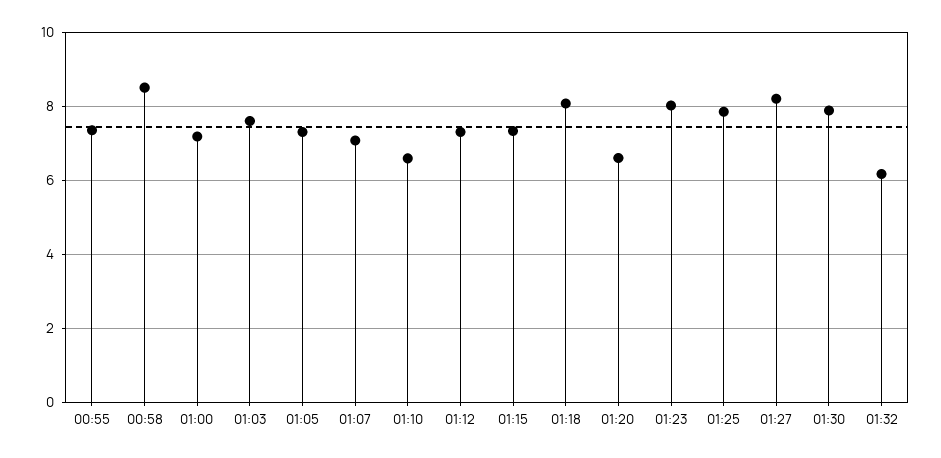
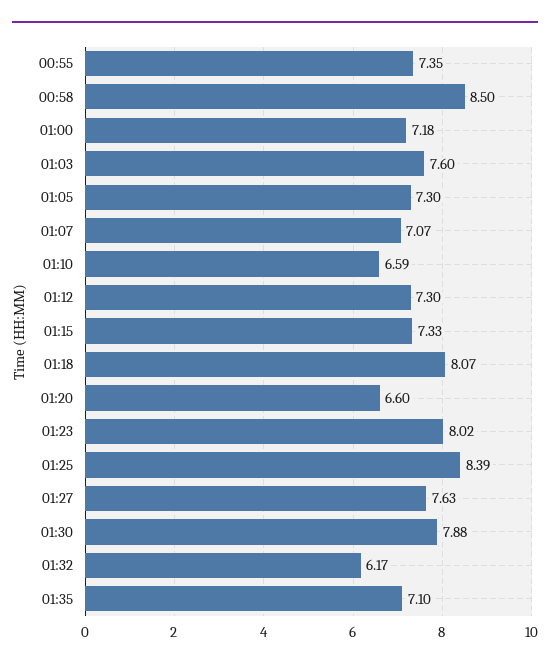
01:25: 7.8 -> 8.39
01:27: 8.2 -> 7.63
01:35: none -> 7.1

